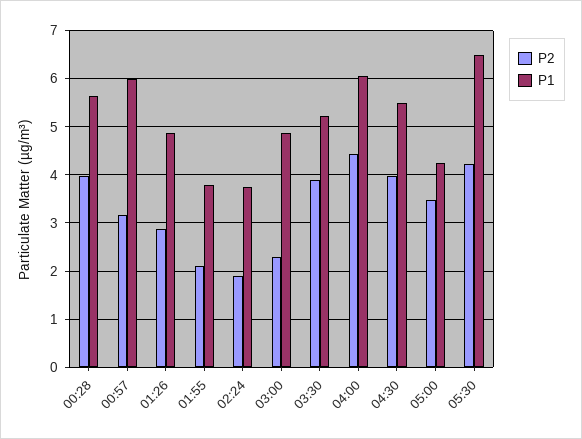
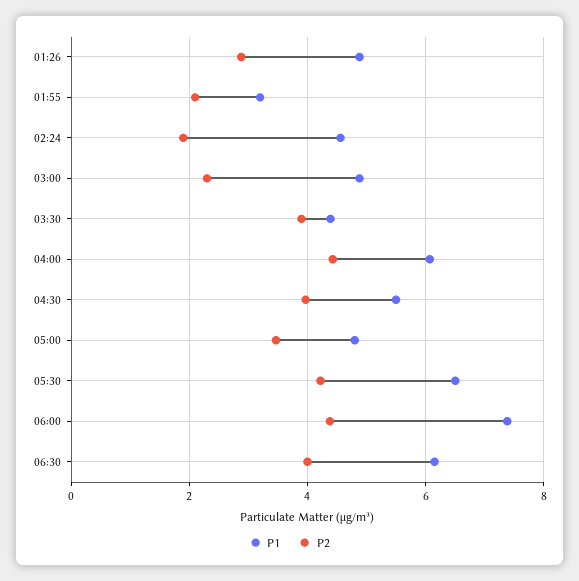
P2, 00:28: 4 -> none
P1, 00:28: 5.6 -> none
P2, 00:57: 3.2 -> none
P1, 00:57: 6 -> none
P1, 01:55: 3.8 -> 3.2
P1, 02:24: 3.8 -> 4.6
P1, 03:30: 5.2 -> 4.4
P1, 05:00: 4.2 -> 4.8
P1, 06:00: none -> 7.4
P2, 06:00: none -> 4.4
P1, 06:30: none -> 6.2
P2, 06:30: none -> 4

